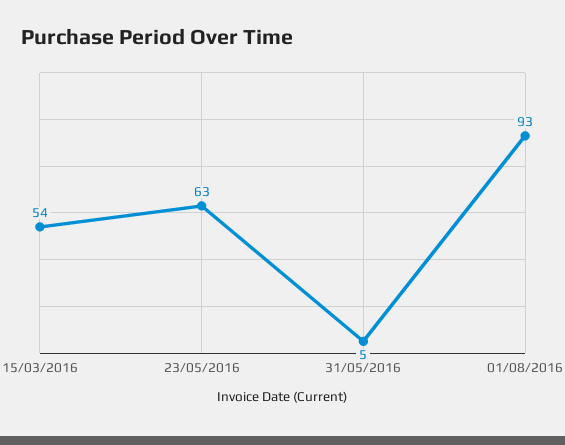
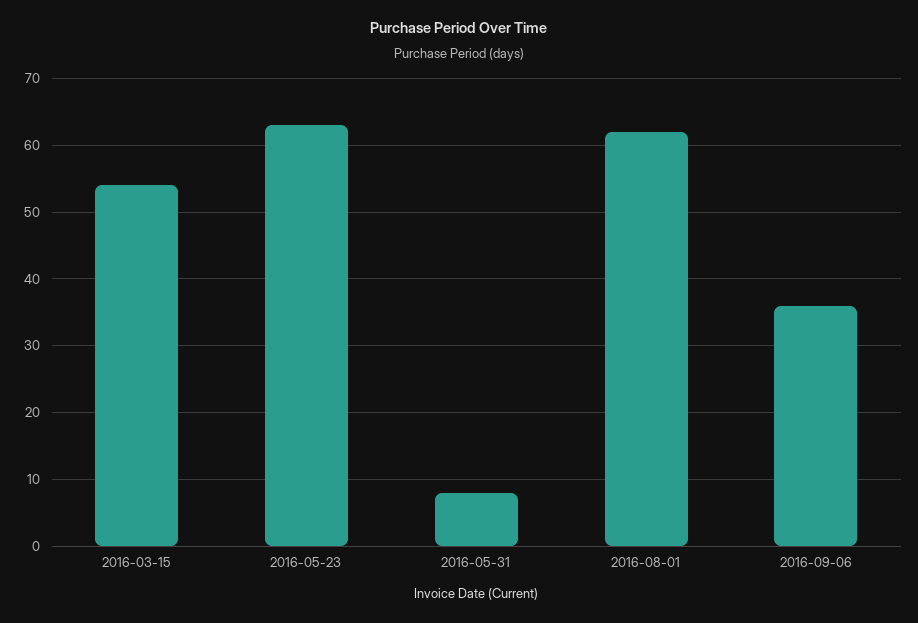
31/05/2016: 5 -> 8
01/08/2016: 93 -> 62
2016-09-06: none -> 36

